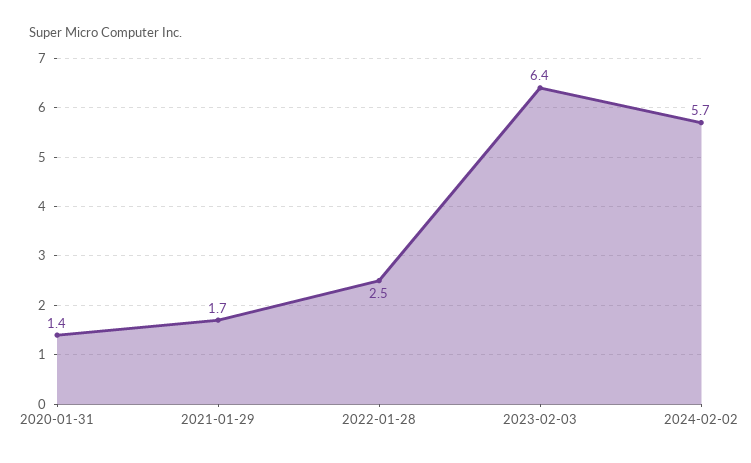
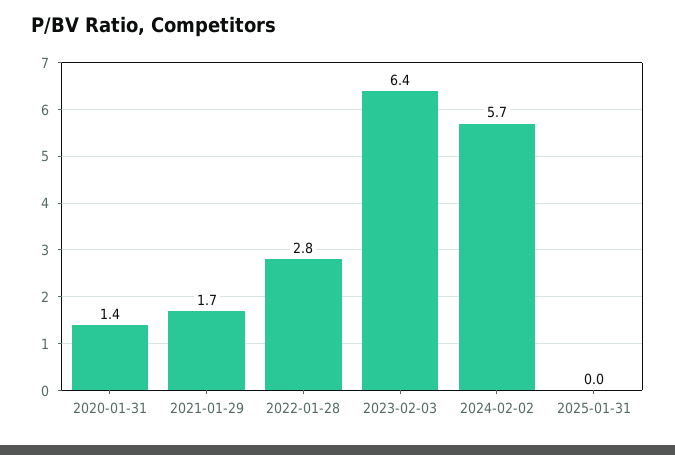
2022-01-28: 2.5 -> 2.8
2025-01-31: none -> 0

